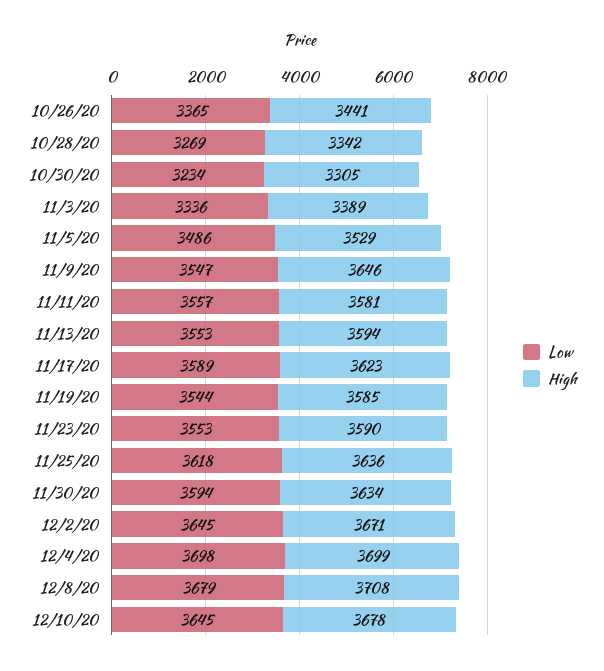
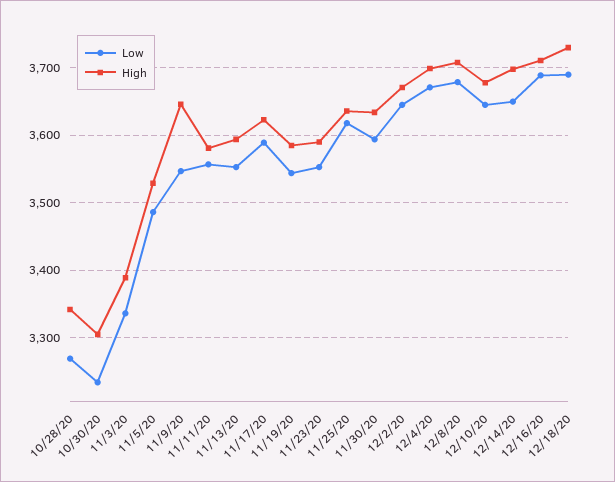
Low, 10/26/20: 3365 -> none
High, 10/26/20: 3441 -> none
Low, 12/4/20: 3698 -> 3670
Low, 12/14/20: none -> 3650
High, 12/14/20: none -> 3700
Low, 12/16/20: none -> 3690
High, 12/16/20: none -> 3710
Low, 12/18/20: none -> 3690
High, 12/18/20: none -> 3730

